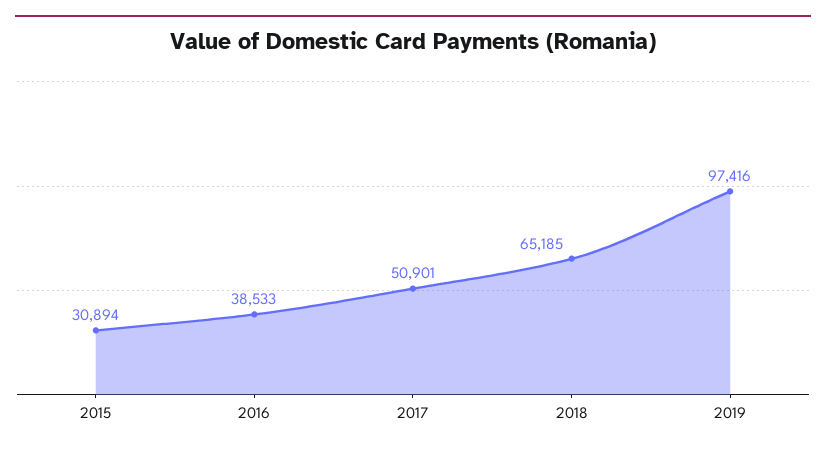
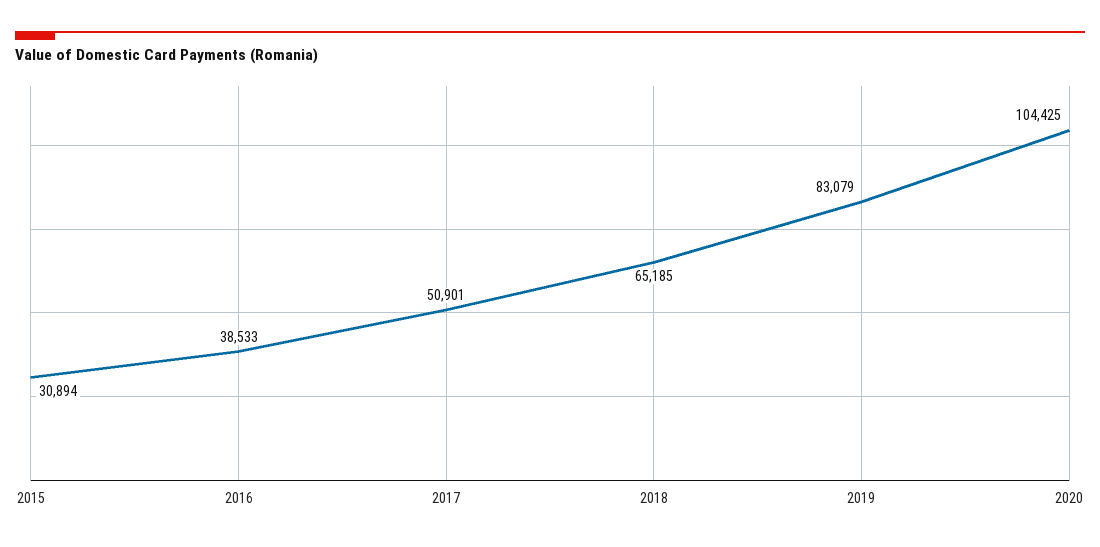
2019: 97416 -> 83079
2020: none -> 104425

